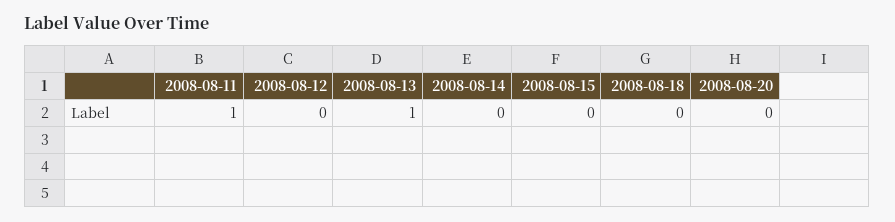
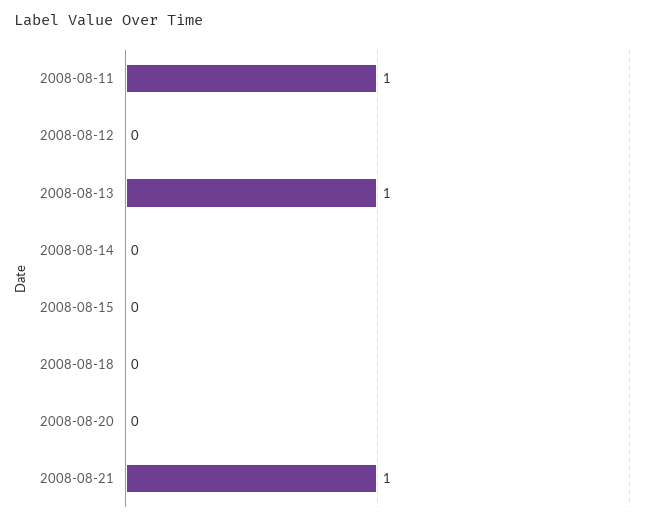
2008-08-21: none -> 1

